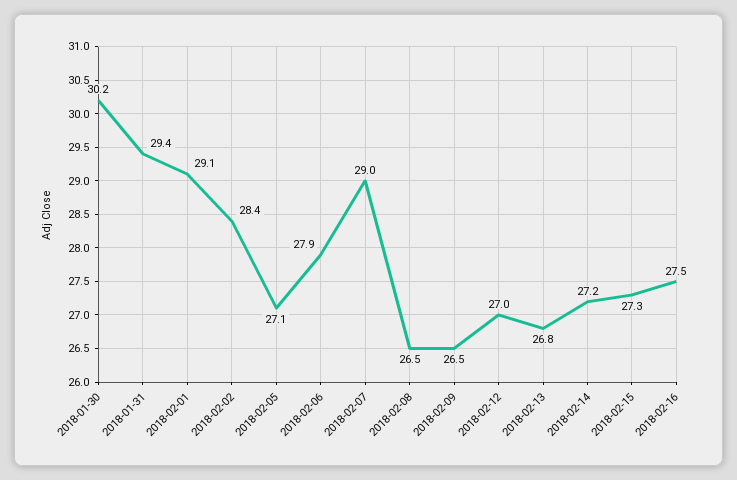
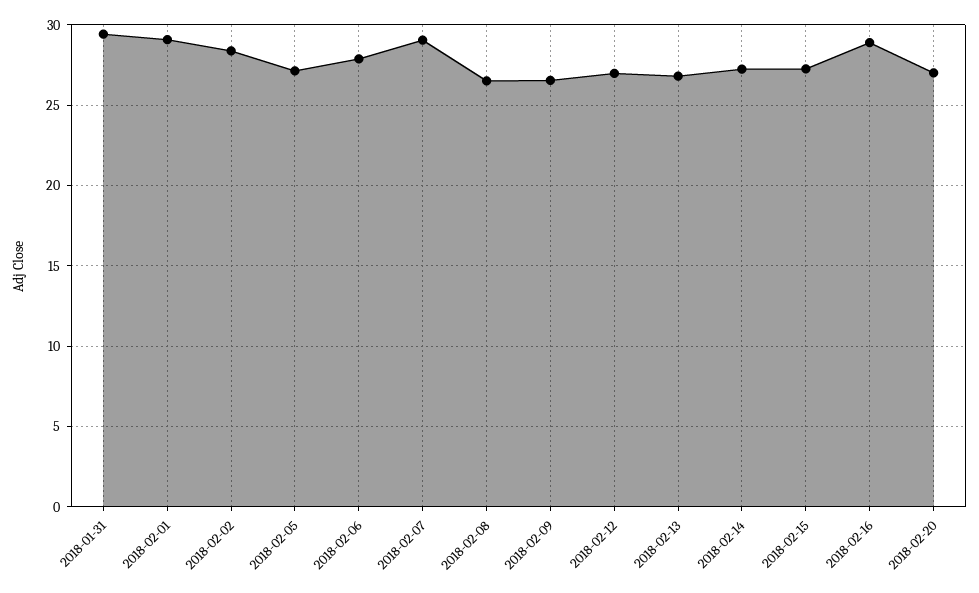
2018-01-30: 30.2 -> none
2018-02-16: 27.5 -> 29
2018-02-20: none -> 27

